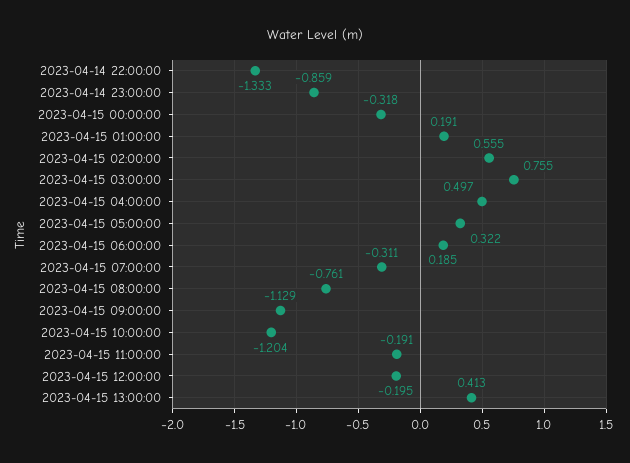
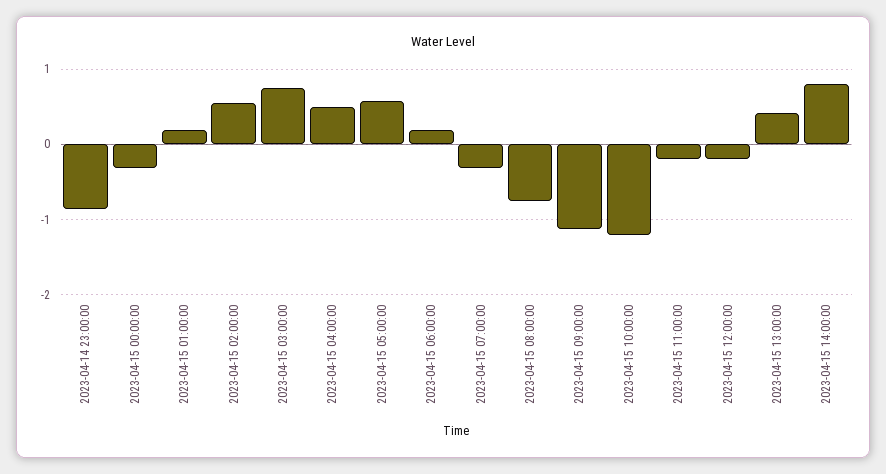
2023-04-14 22:00:00: -1.333 -> none
2023-04-15 05:00:00: 0.322 -> 0.6
2023-04-15 14:00:00: none -> 0.8

